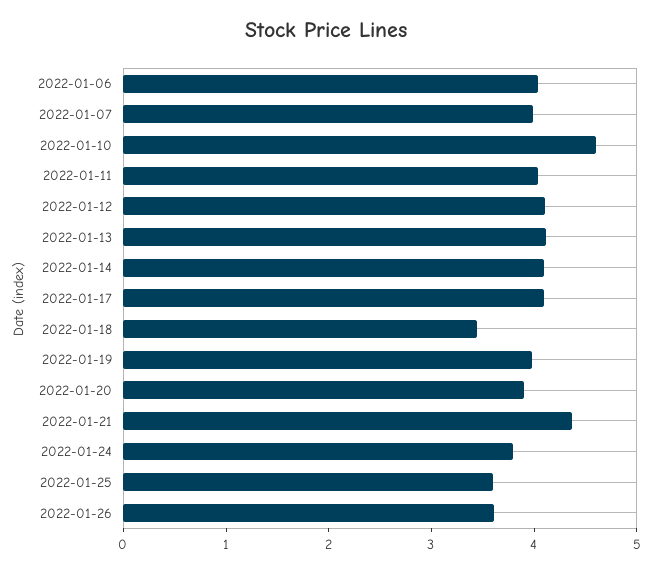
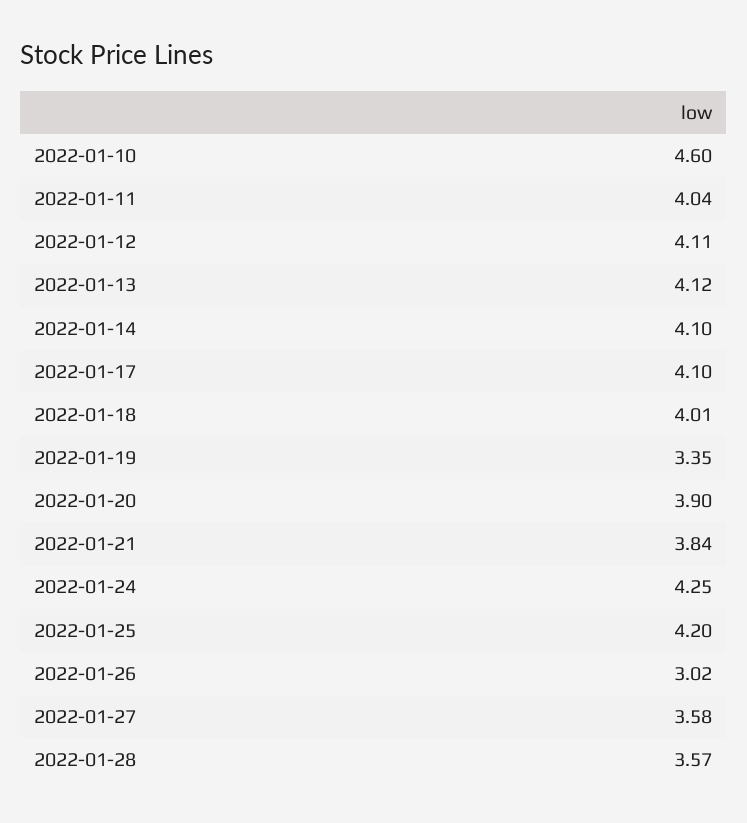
2022-01-06: 4 -> none
2022-01-07: 4 -> none
2022-01-18: 3.4 -> 4.01
2022-01-19: 4 -> 3.35
2022-01-21: 4.4 -> 3.84
2022-01-24: 3.8 -> 4.25
2022-01-25: 3.6 -> 4.2
2022-01-26: 3.6 -> 3.02
2022-01-27: none -> 3.58
2022-01-28: none -> 3.57

